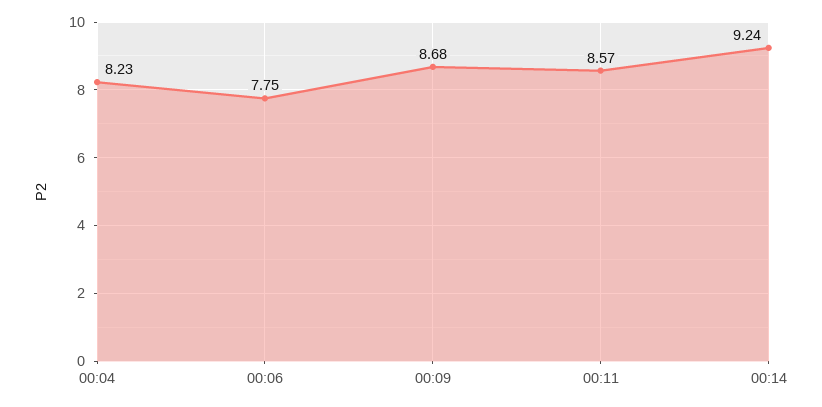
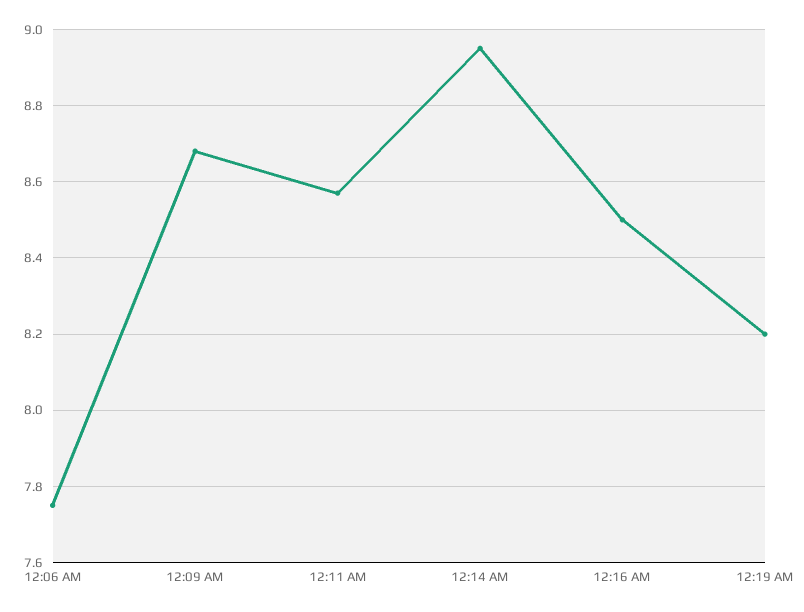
00:04: 8.23 -> none
00:14: 9.24 -> 8.95
12:16 AM: none -> 8.5
12:19 AM: none -> 8.2

